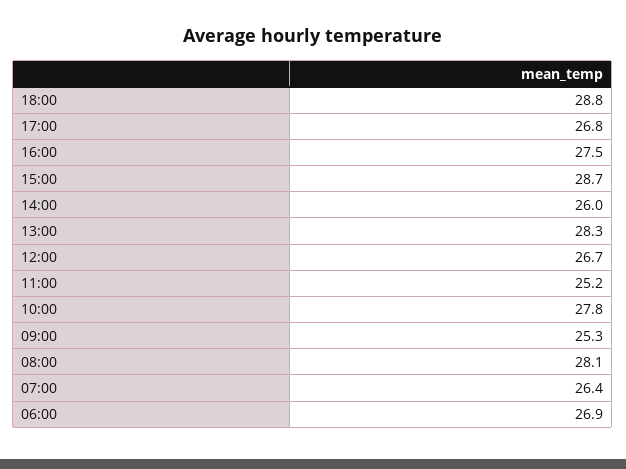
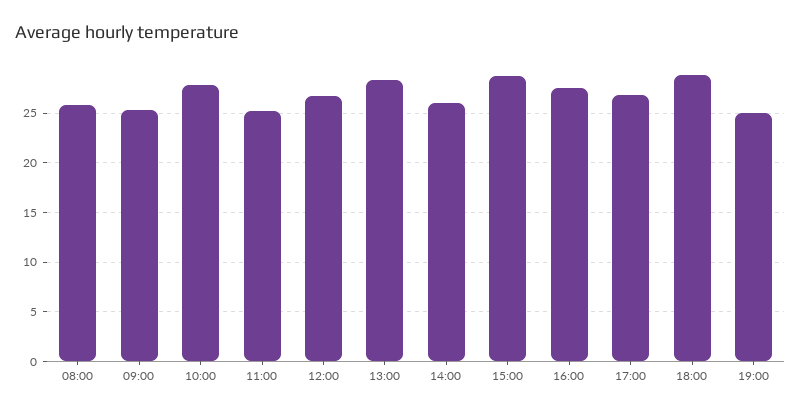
08:00: 28.1 -> 26
07:00: 26.4 -> none
06:00: 26.9 -> none
19:00: none -> 25

